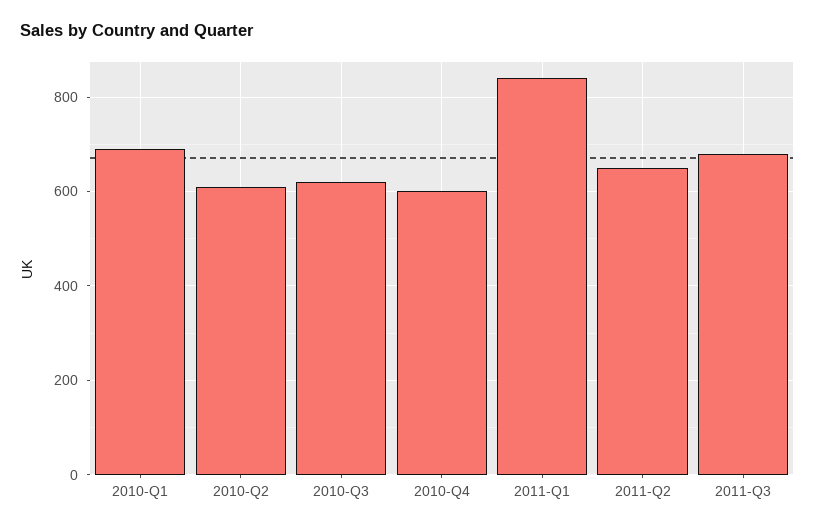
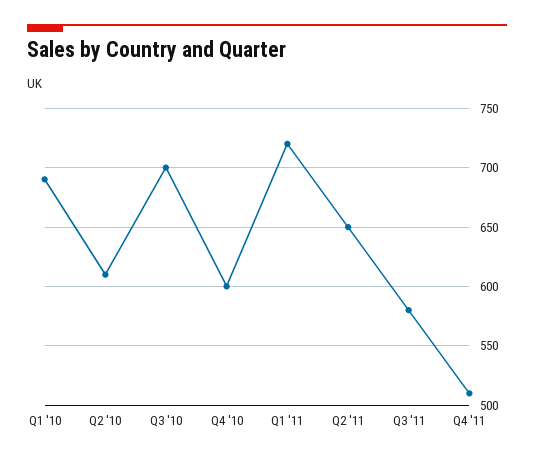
2010-Q3: 620 -> 700
2011-Q1: 840 -> 720
2011-Q3: 680 -> 580
Q4 '11: none -> 510

